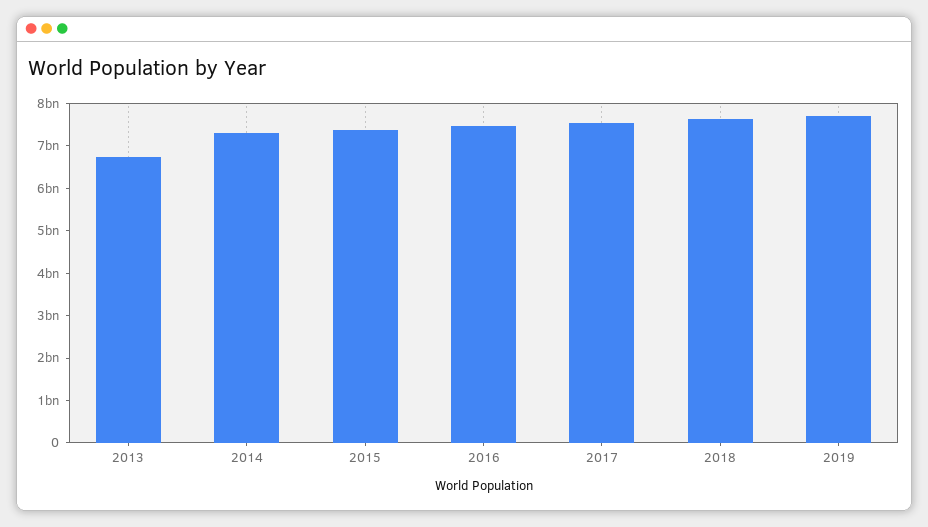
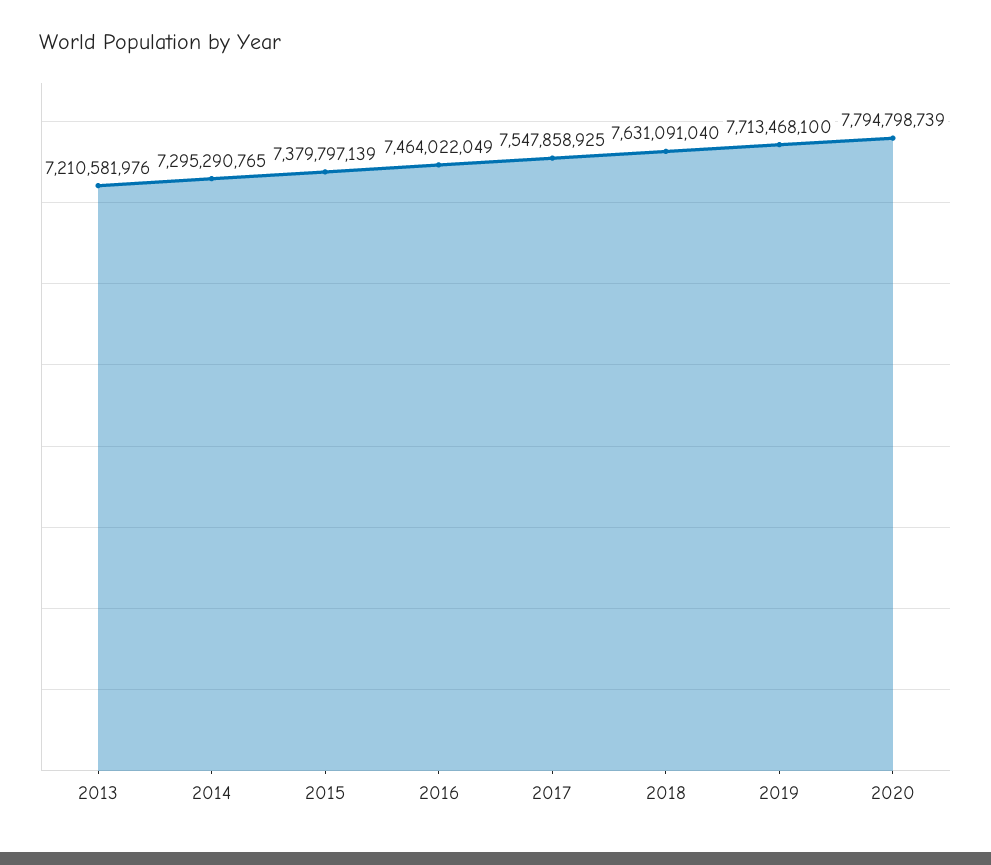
2013: 6800000000 -> 7210581976
2020: none -> 7794798739

